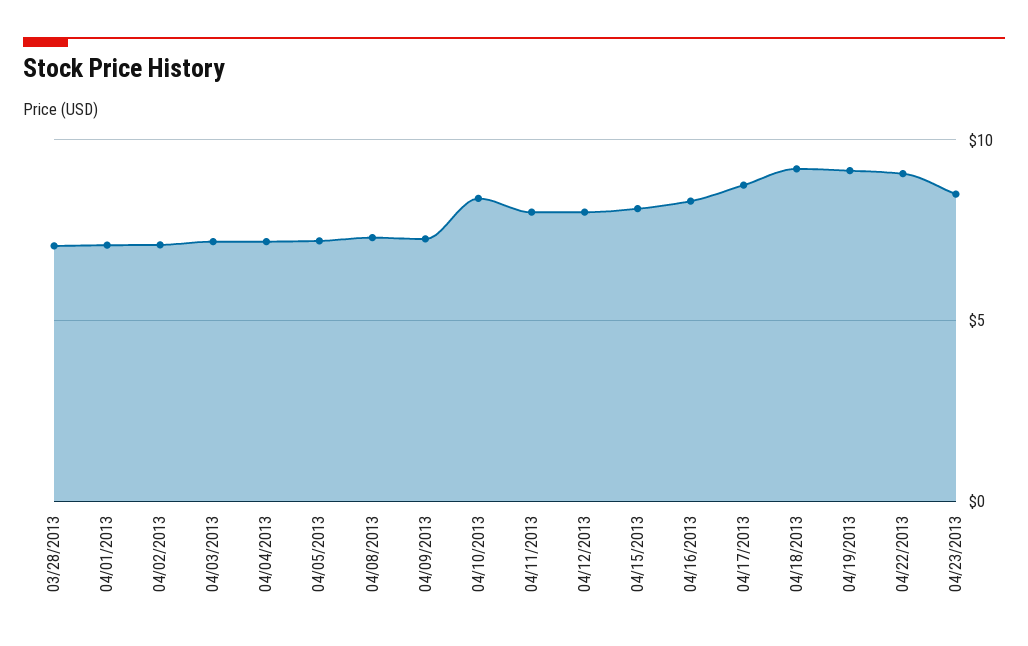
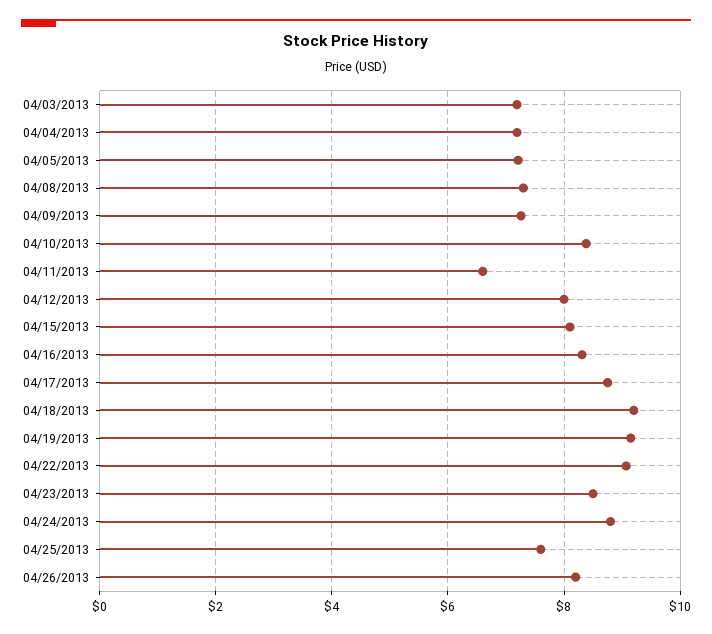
03/28/2013: 7 -> none
04/01/2013: 7 -> none
04/02/2013: 7 -> none
04/11/2013: 8 -> 6.6
04/24/2013: none -> 8.8
04/25/2013: none -> 7.6
04/26/2013: none -> 8.2

